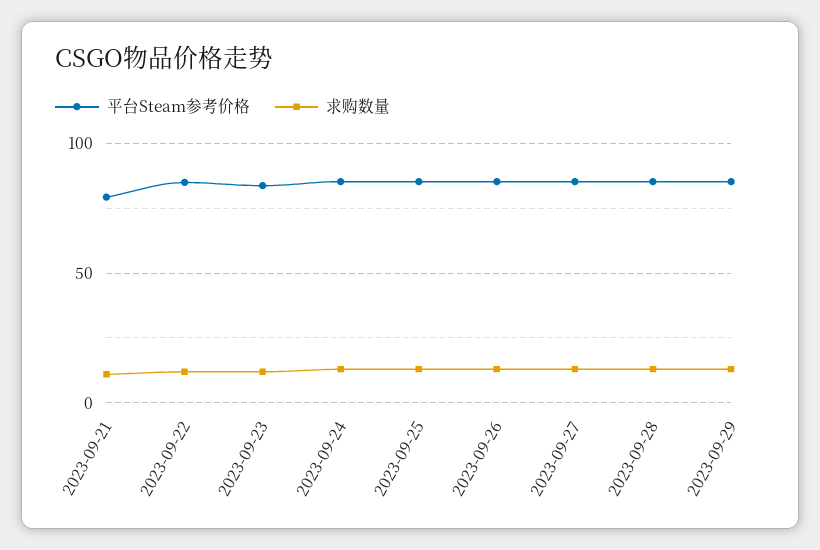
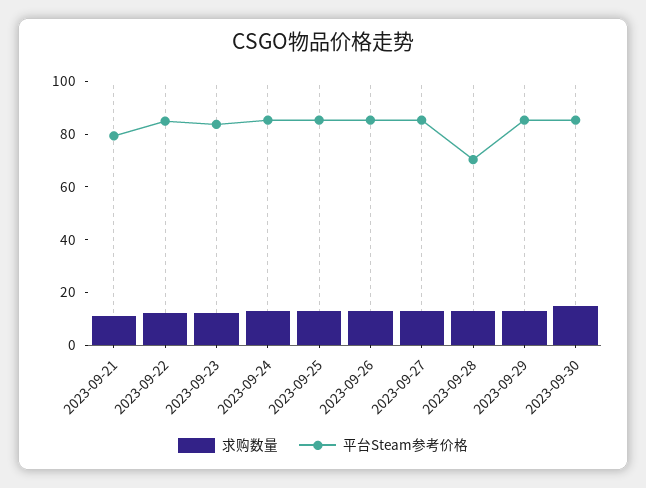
平台Steam参考价格, 2023-09-28: 85 -> 70
求购数量, 2023-09-30: none -> 15
平台Steam参考价格, 2023-09-30: none -> 85

